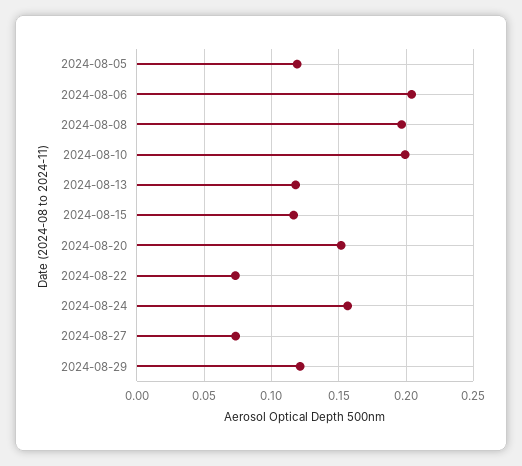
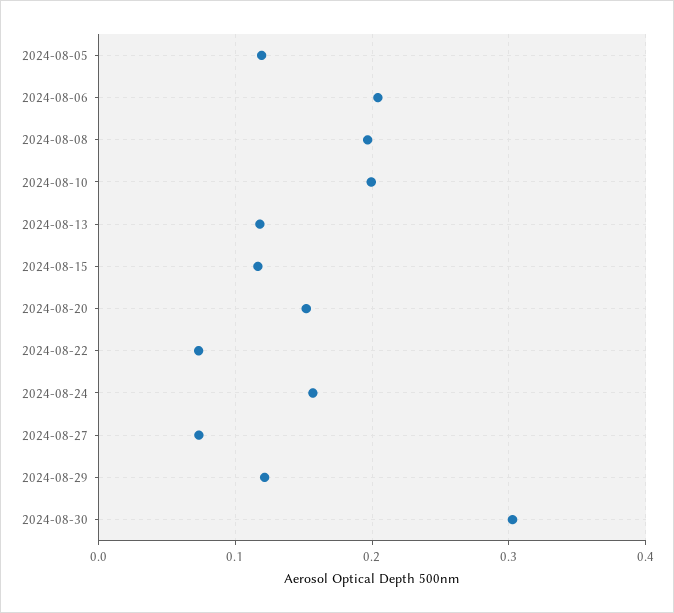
2024-08-30: none -> 0.3

